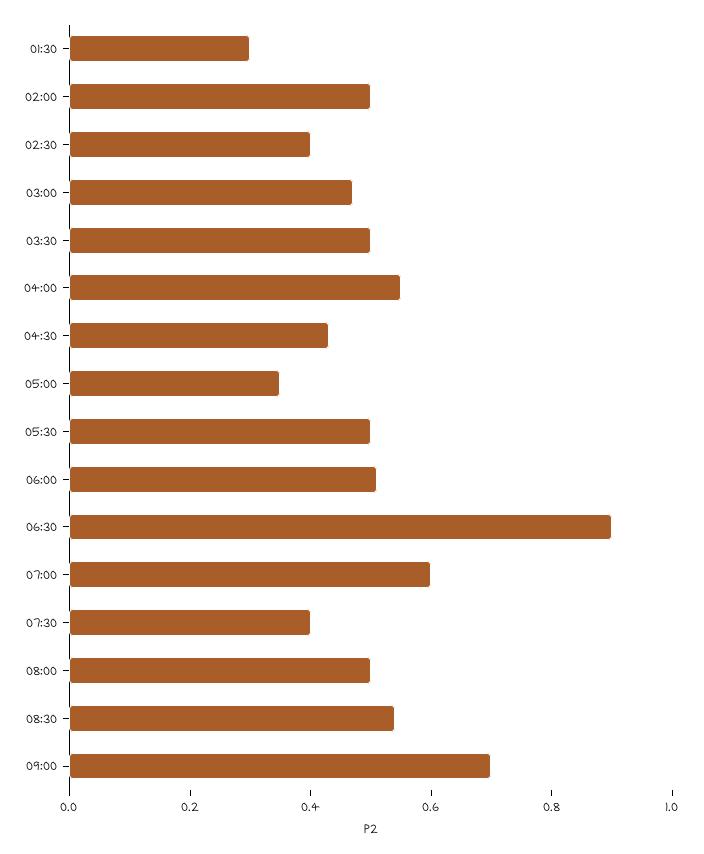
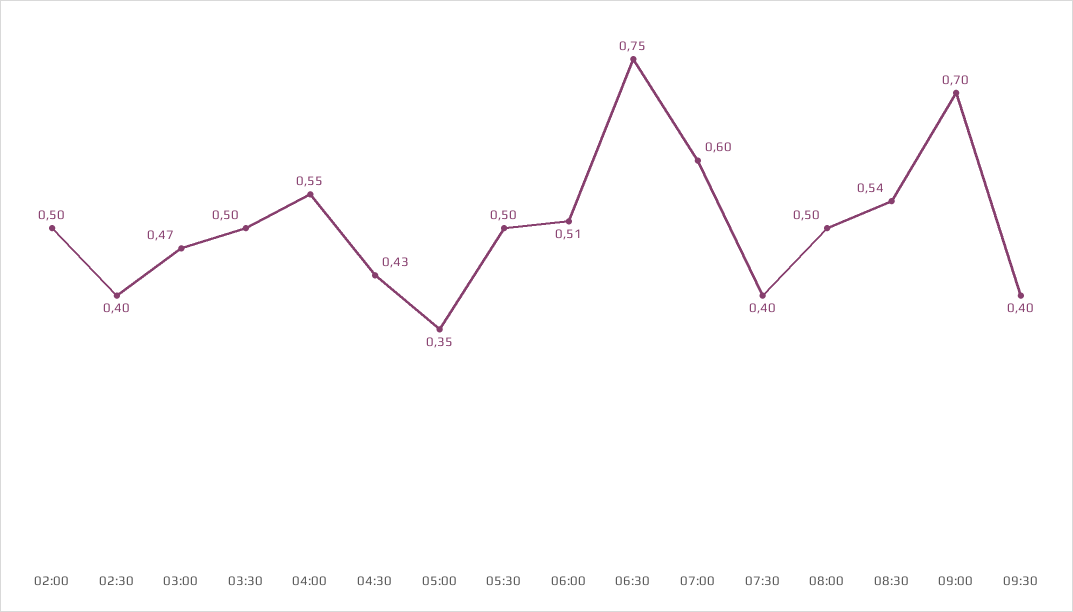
01:30: 0.3 -> none
06:30: 0.9 -> 0.75
09:30: none -> 0.4

